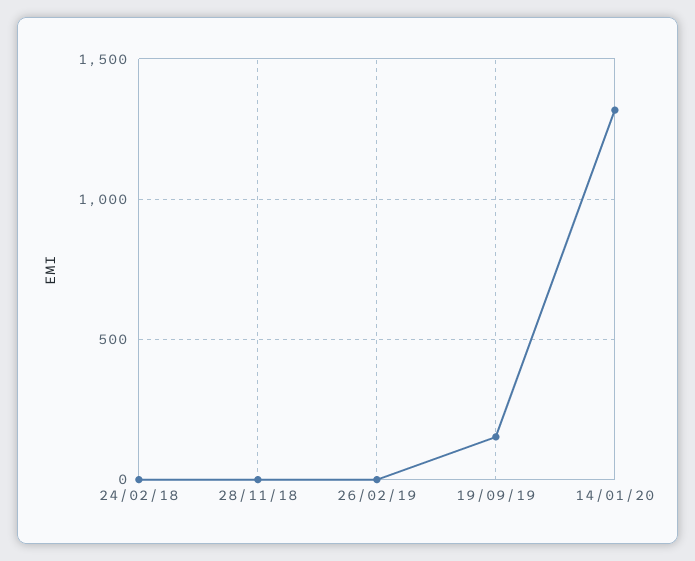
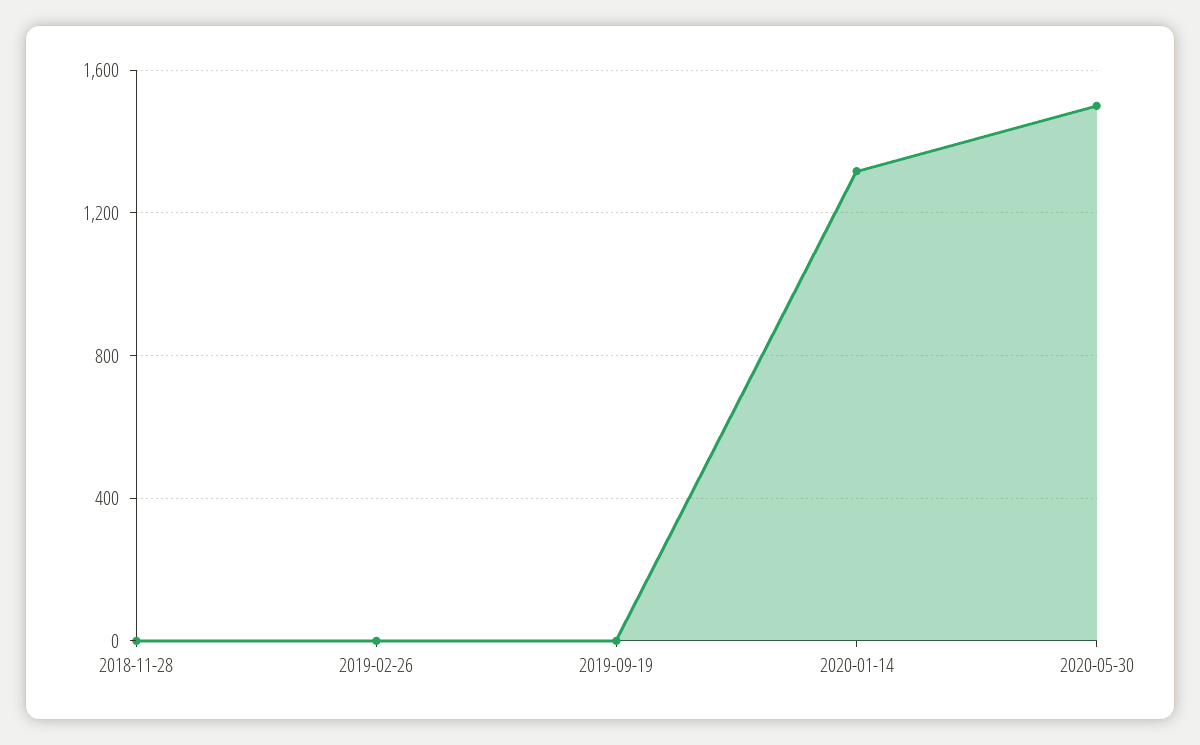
24/02/18: 0 -> none
19/09/19: 150 -> 0
2020-05-30: none -> 1500

